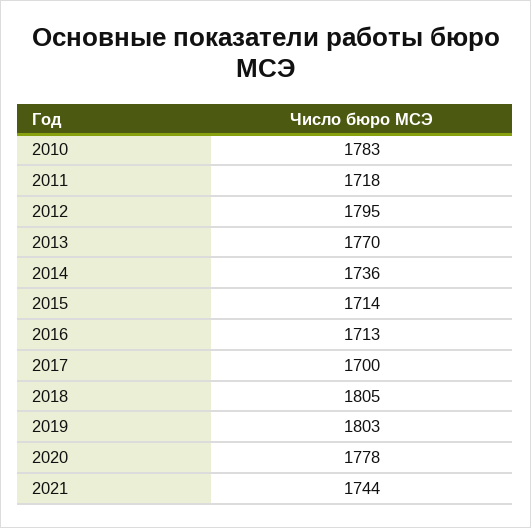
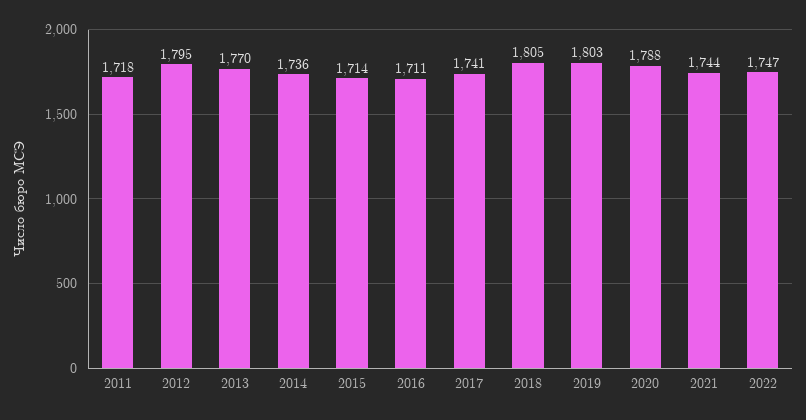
2010: 1783 -> none
2016: 1713 -> 1711
2017: 1700 -> 1741
2020: 1778 -> 1788
2022: none -> 1747

